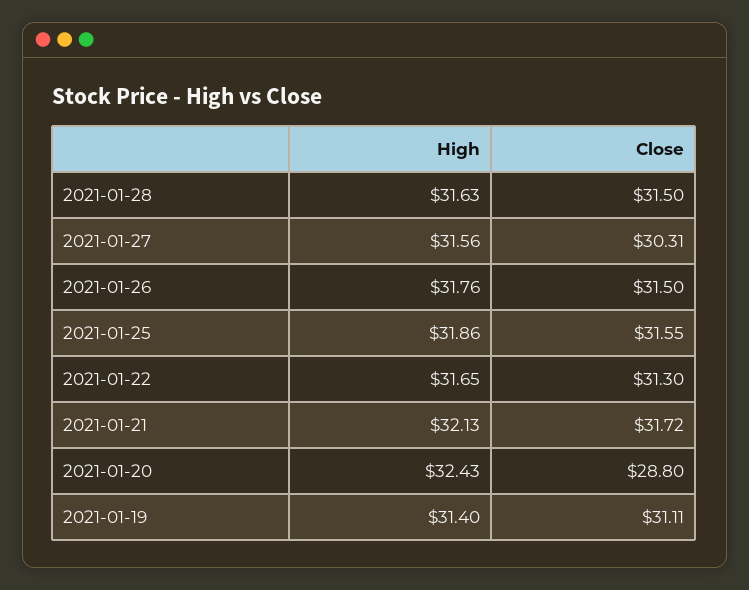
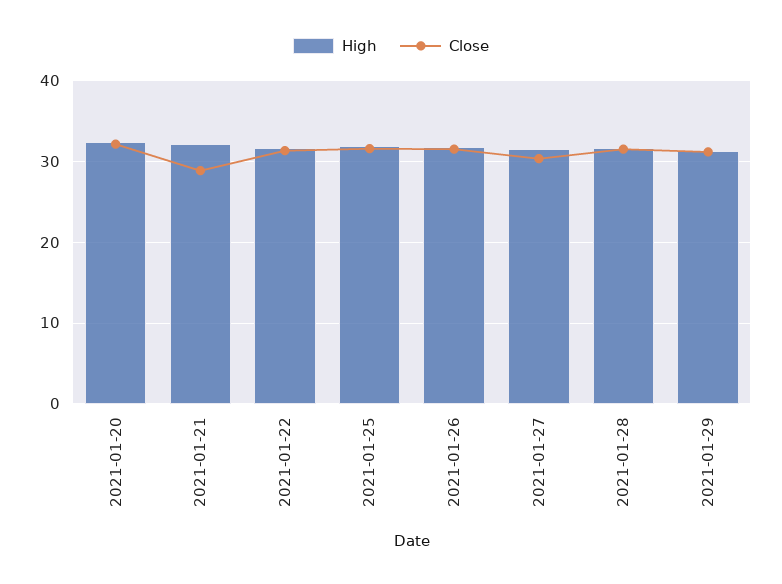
Close, 2021-01-21: 31.72 -> 29
Close, 2021-01-20: 28.8 -> 32
High, 2021-01-19: 31.4 -> none
Close, 2021-01-19: 31.11 -> none
High, 2021-01-29: none -> 31
Close, 2021-01-29: none -> 31

